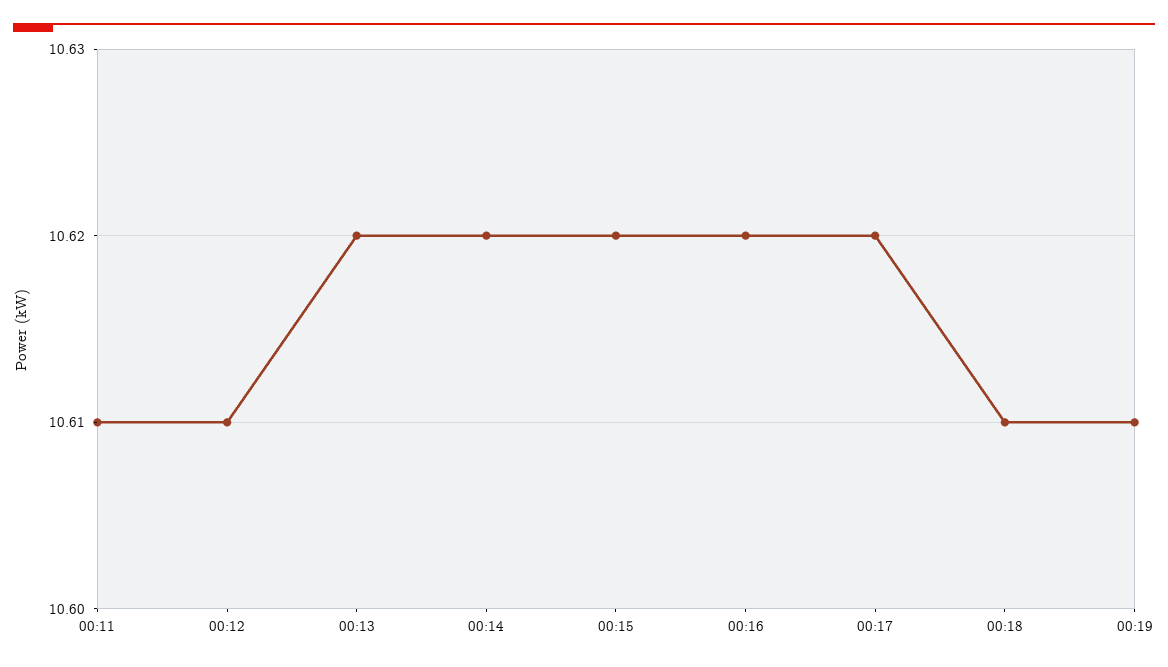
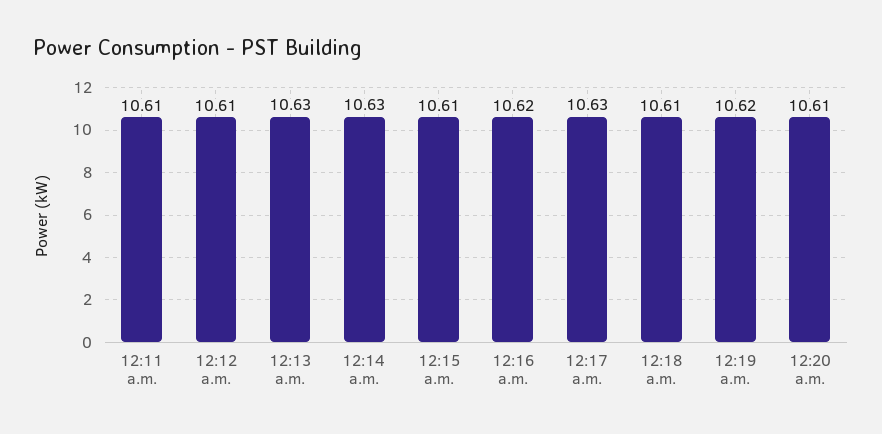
00:13: 10.62 -> 10.63
00:14: 10.62 -> 10.63
00:15: 10.62 -> 10.61
00:17: 10.62 -> 10.63
00:19: 10.61 -> 10.62
12:20 a.m.: none -> 10.61

